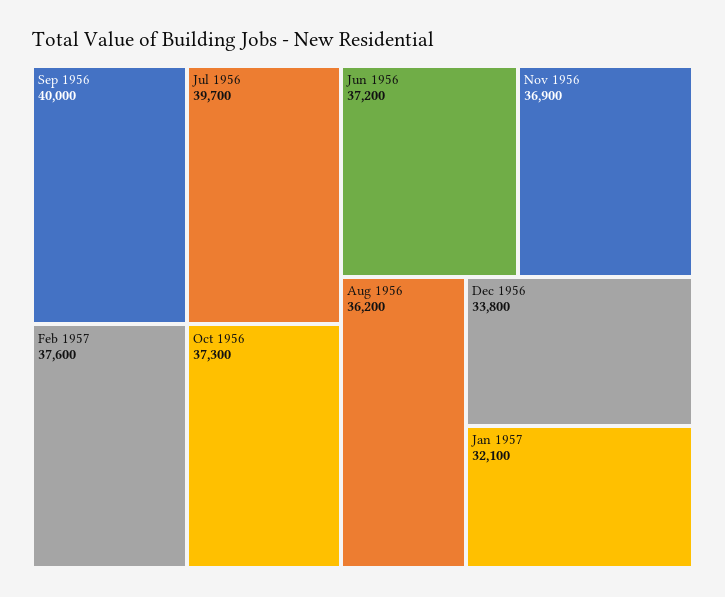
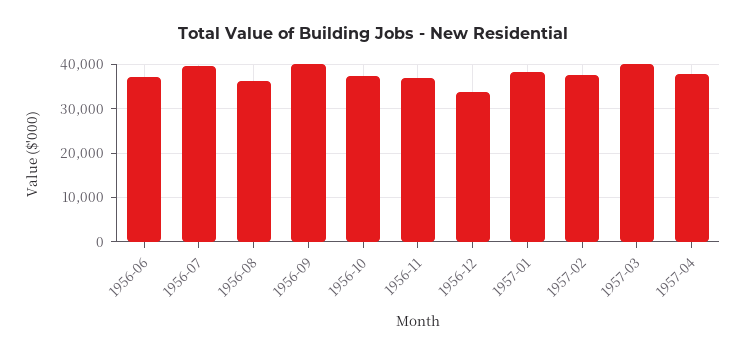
Jan 1957: 32100 -> 38000
1957-03: none -> 40000
1957-04: none -> 38000

